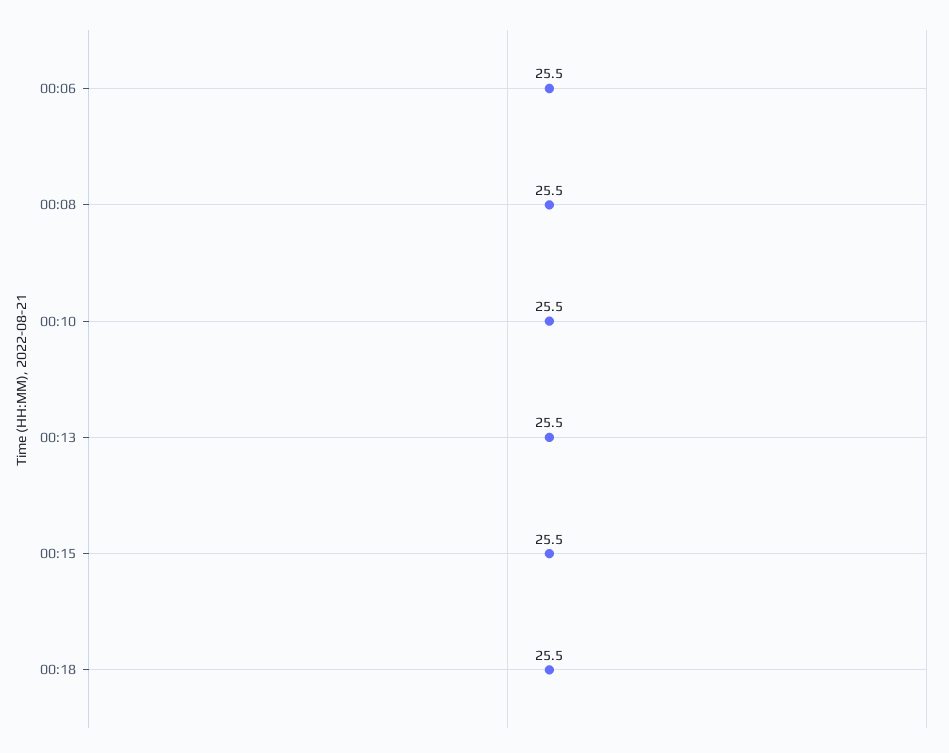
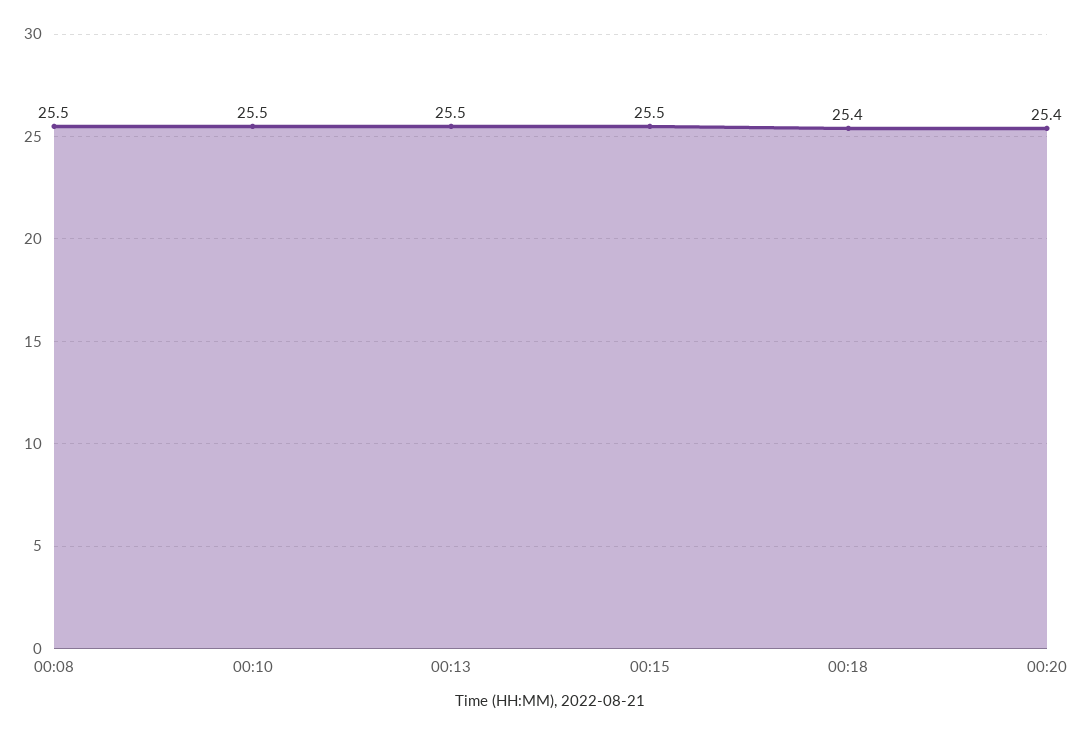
00:06: 25.5 -> none
00:18: 25.5 -> 25.4
00:20: none -> 25.4

